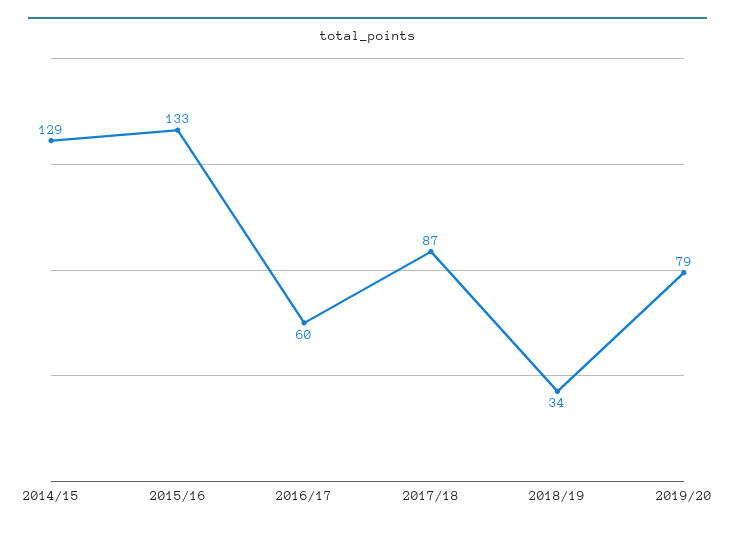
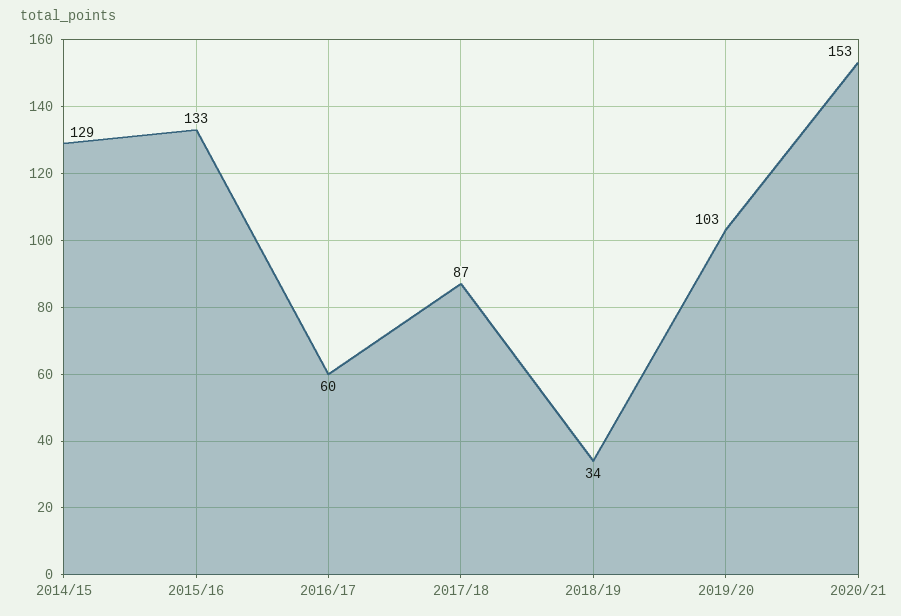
2019/20: 79 -> 103
2020/21: none -> 153

